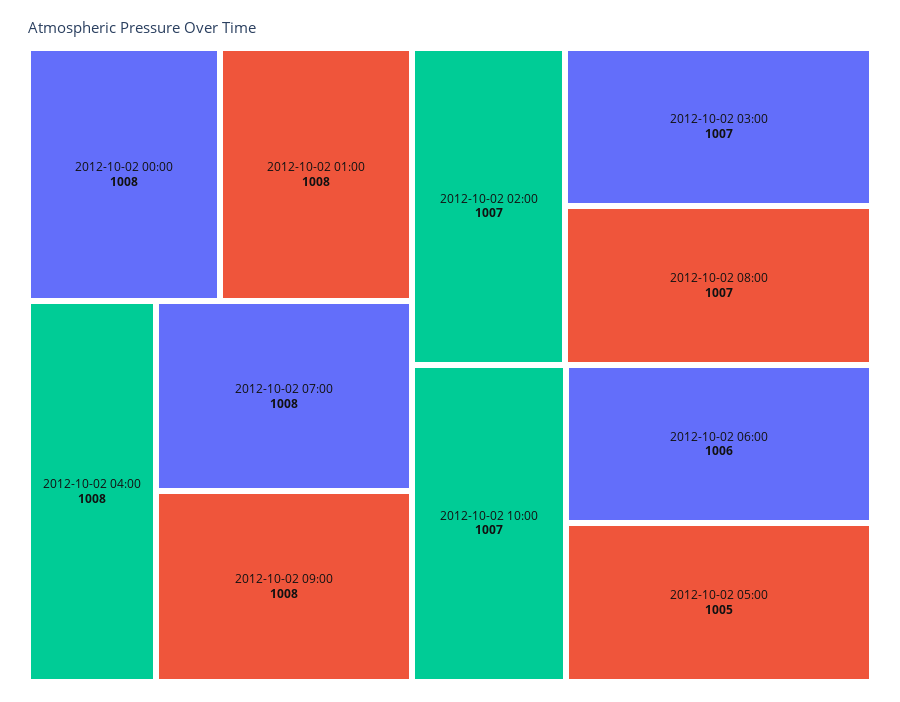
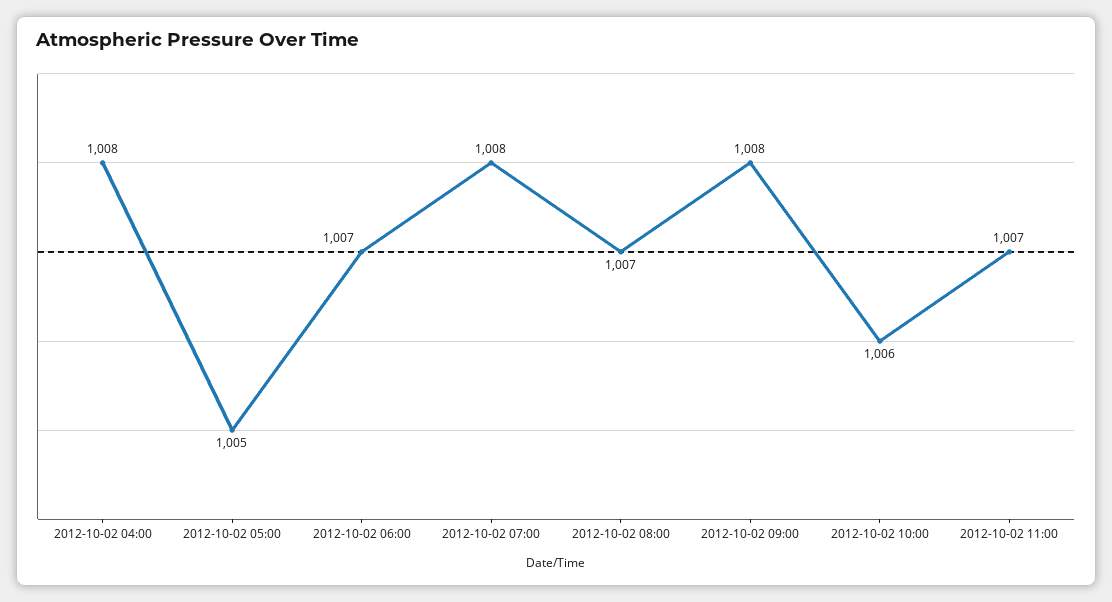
2012-10-02 00:00: 1008 -> none
2012-10-02 01:00: 1008 -> none
2012-10-02 02:00: 1007 -> none
2012-10-02 03:00: 1007 -> none
2012-10-02 10:00: 1007 -> 1006
2012-10-02 06:00: 1006 -> 1007
2012-10-02 11:00: none -> 1007

